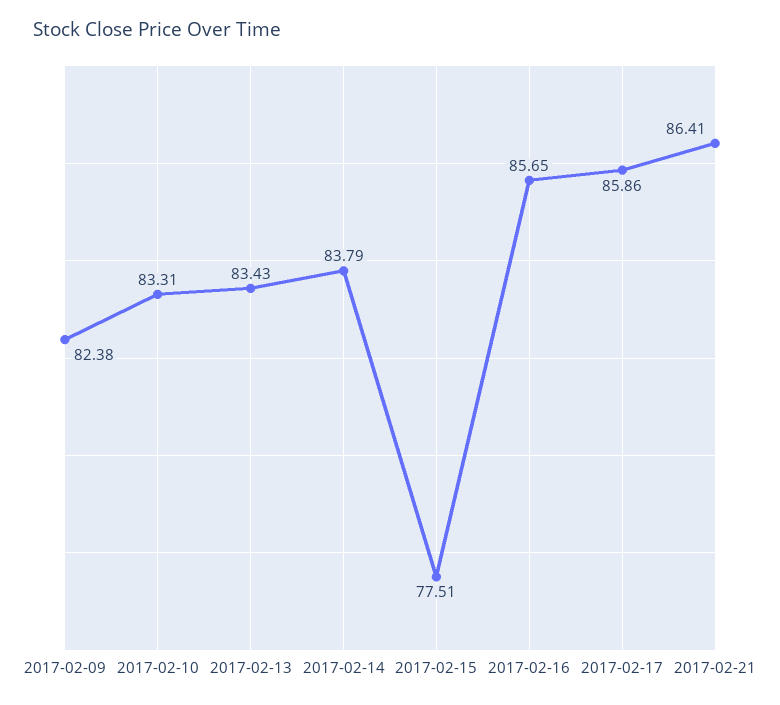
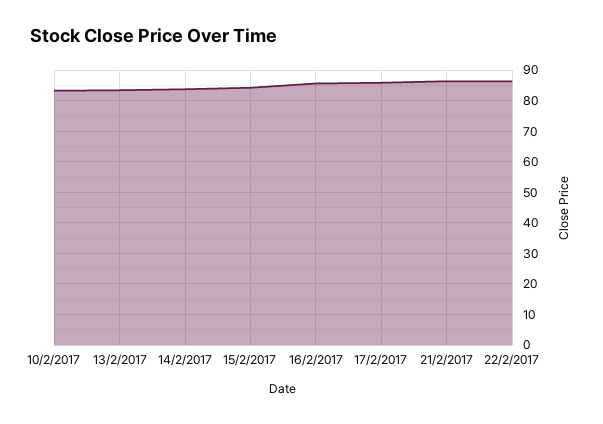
2017-02-09: 82.38 -> none
2017-02-15: 77.51 -> 84
22/2/2017: none -> 86

